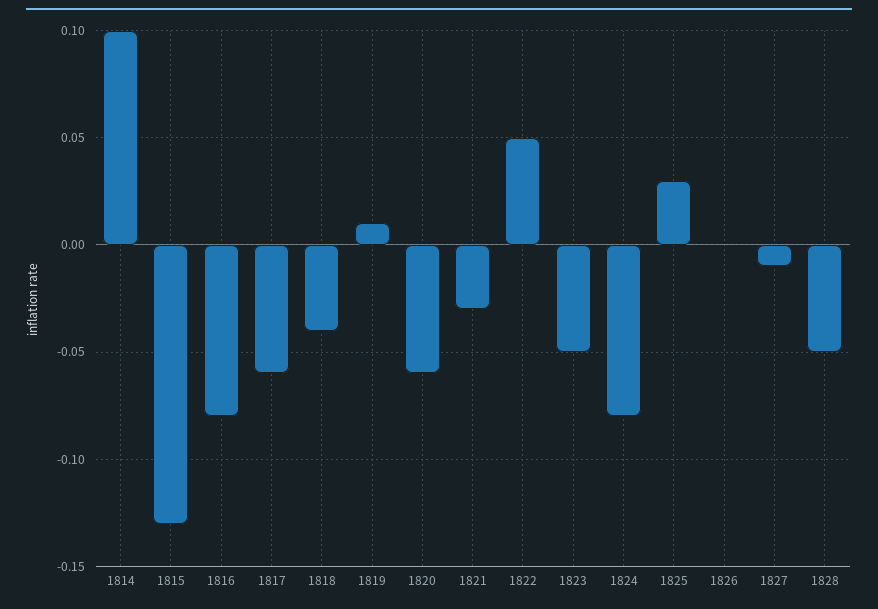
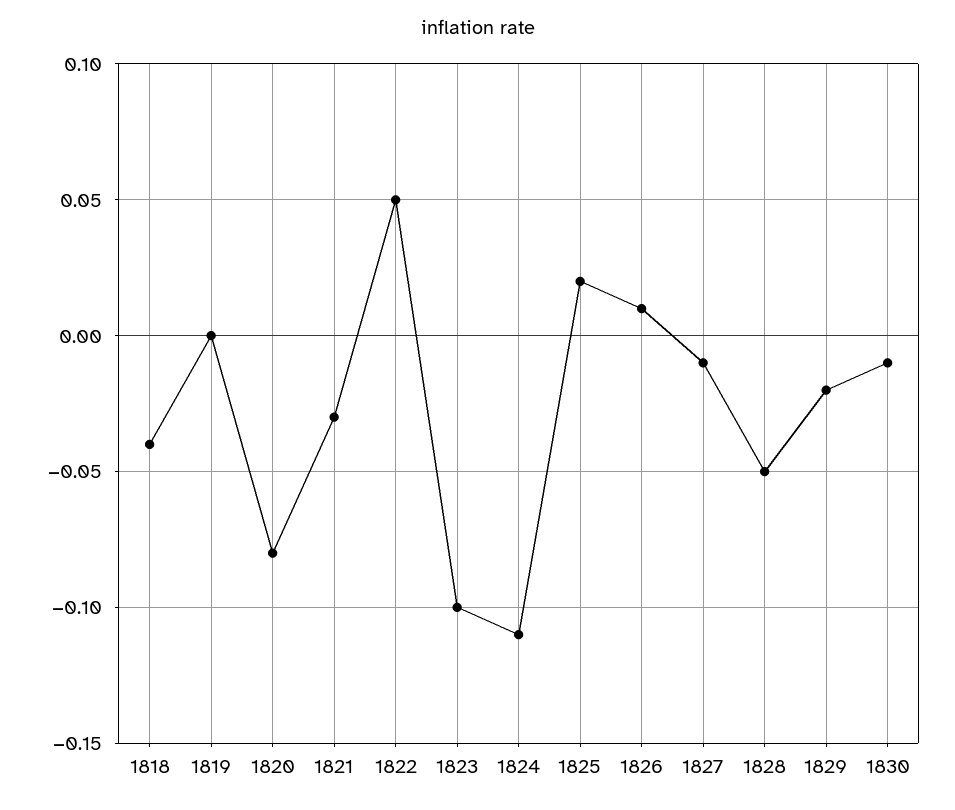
1814: 0.1 -> none
1815: -0.13 -> none
1816: -0.08 -> none
1817: -0.06 -> none
1819: 0.01 -> 0
1820: -0.06 -> -0.08
1823: -0.05 -> -0.1
1824: -0.08 -> -0.11
1825: 0.03 -> 0.02
1826: 0 -> 0.01
1829: none -> -0.02
1830: none -> -0.01

